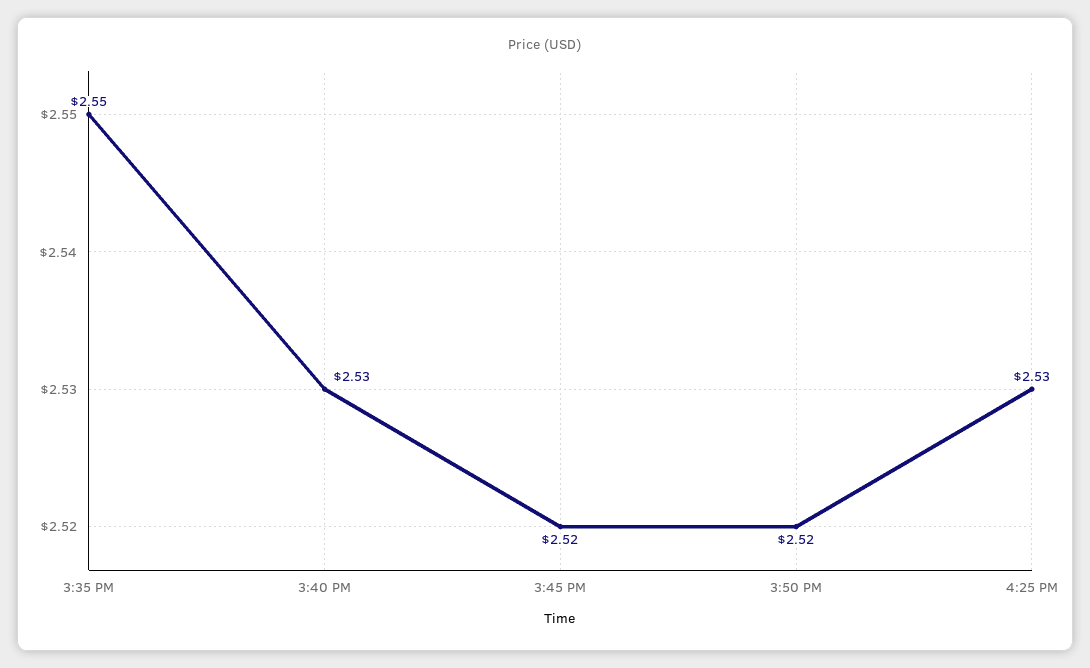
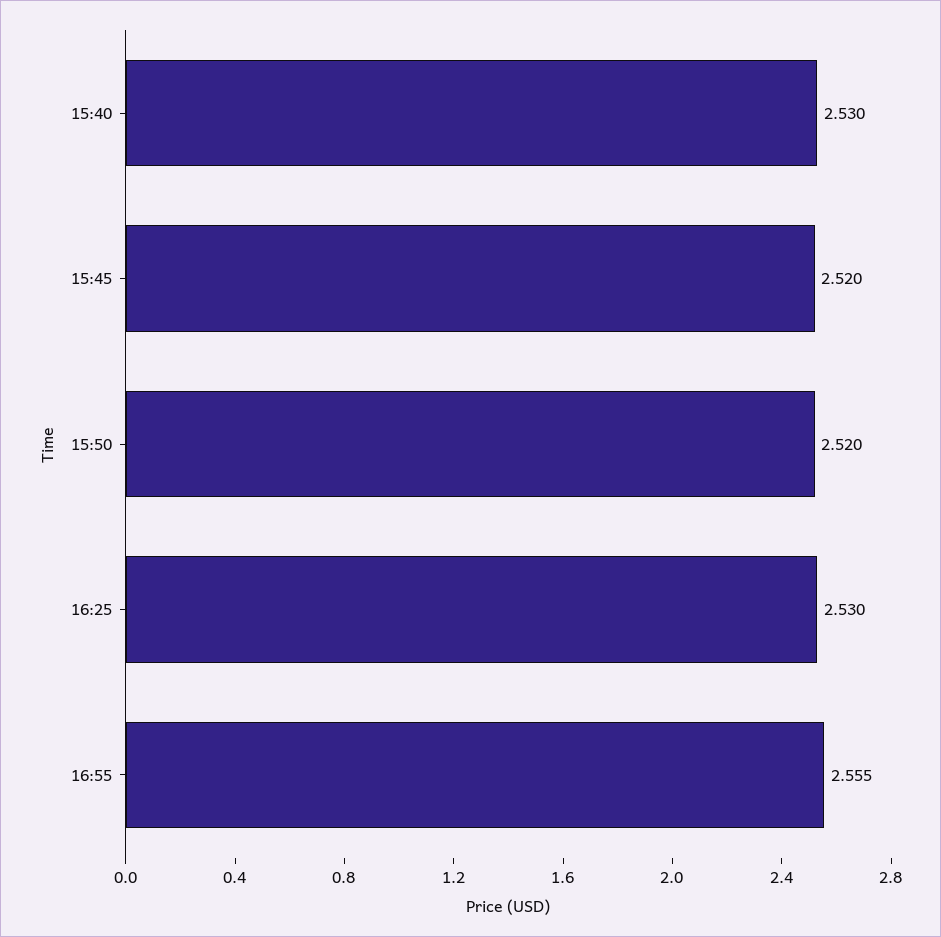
3:35 PM: 2.55 -> none
16:55: none -> 2.555

